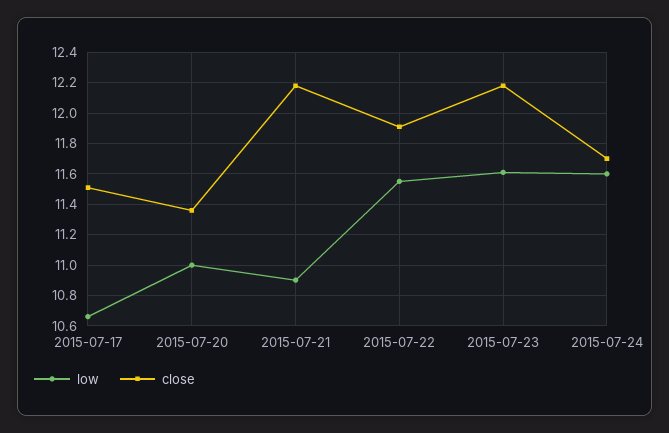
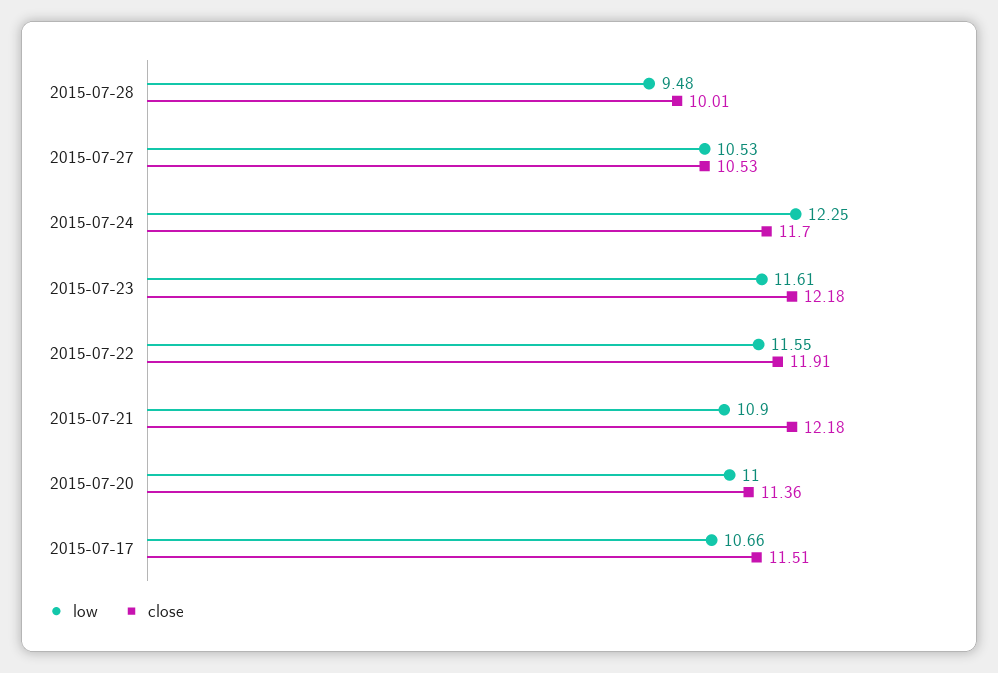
low, 2015-07-24: 11.6 -> 12.25
low, 2015-07-28: none -> 9.48
close, 2015-07-28: none -> 10.01
low, 2015-07-27: none -> 10.53
close, 2015-07-27: none -> 10.53

